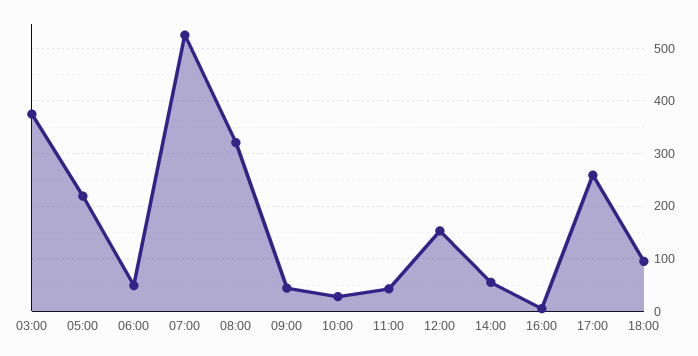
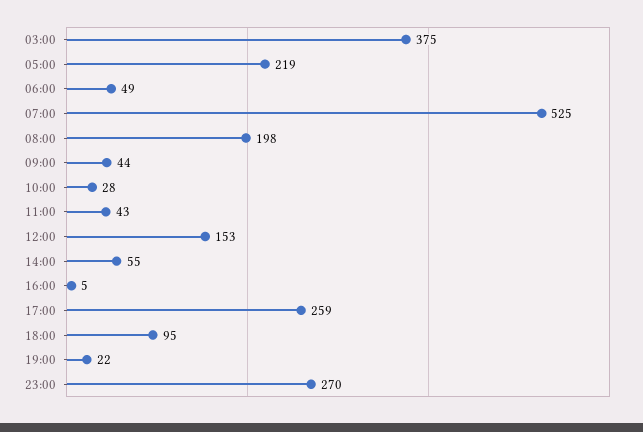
08:00: 320 -> 198
19:00: none -> 22
23:00: none -> 270

